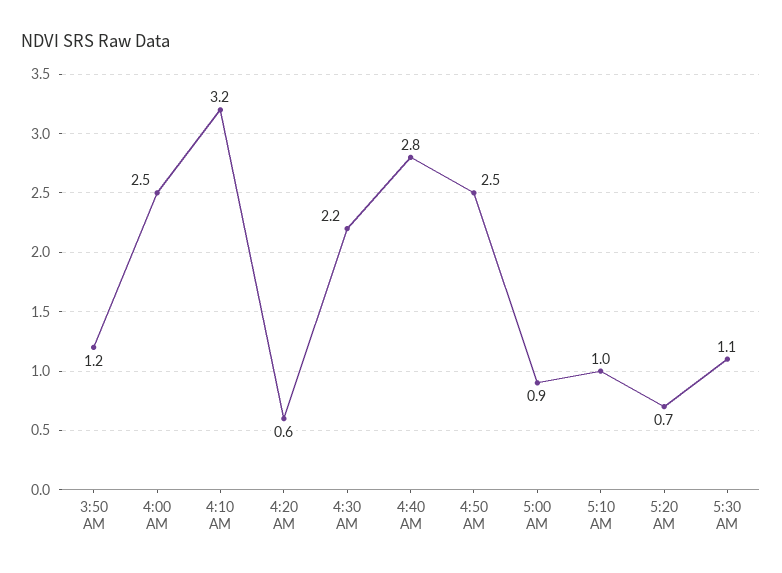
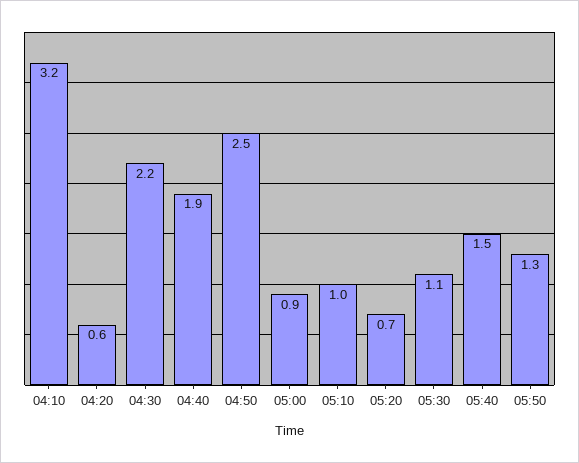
3:50 AM: 1.2 -> none
4:00 AM: 2.5 -> none
4:40 AM: 2.8 -> 1.9
05:40: none -> 1.5
05:50: none -> 1.3

